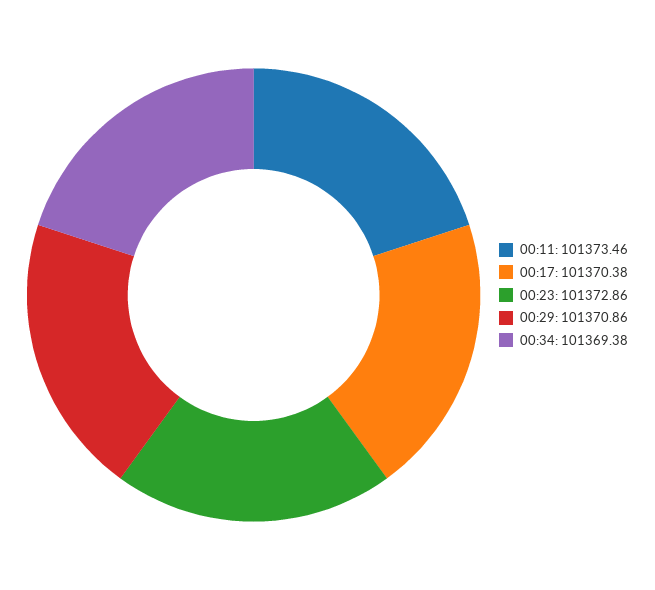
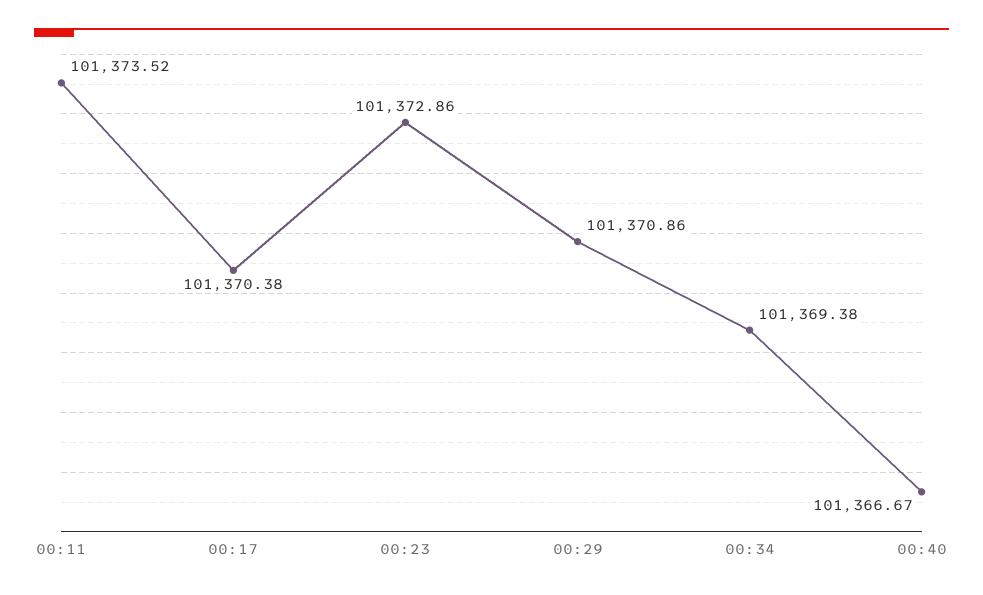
00:11: 101373.46 -> 101373.52
00:40: none -> 101366.67

